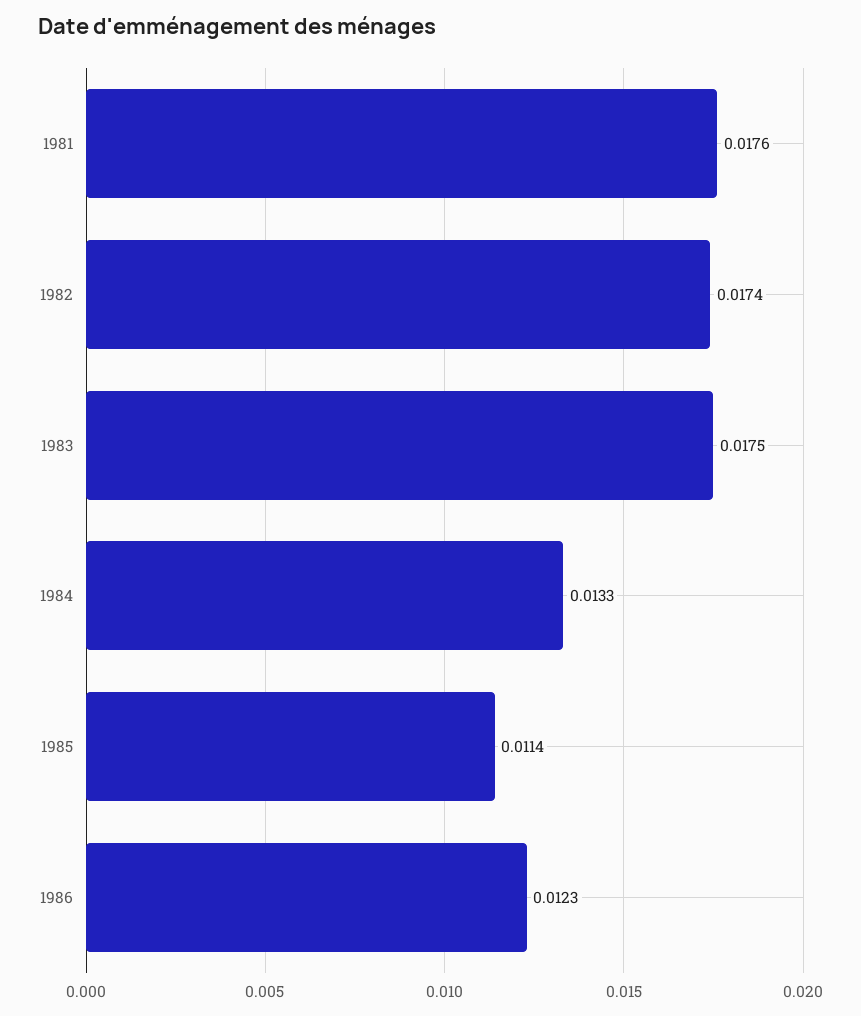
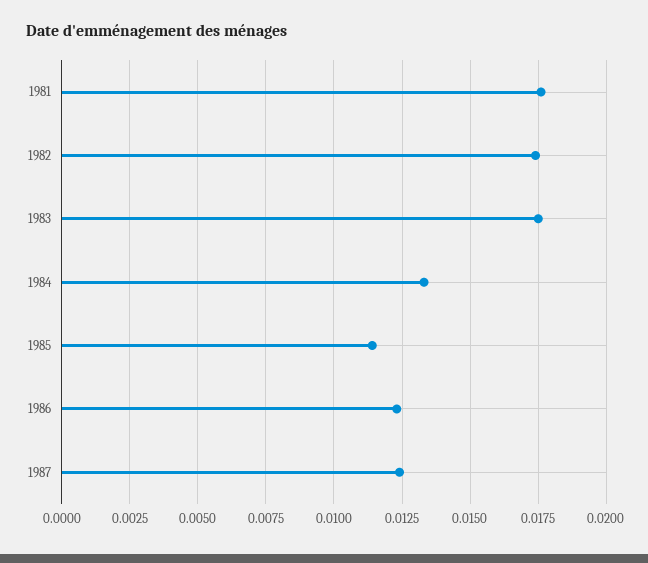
1987: none -> 0.0125

